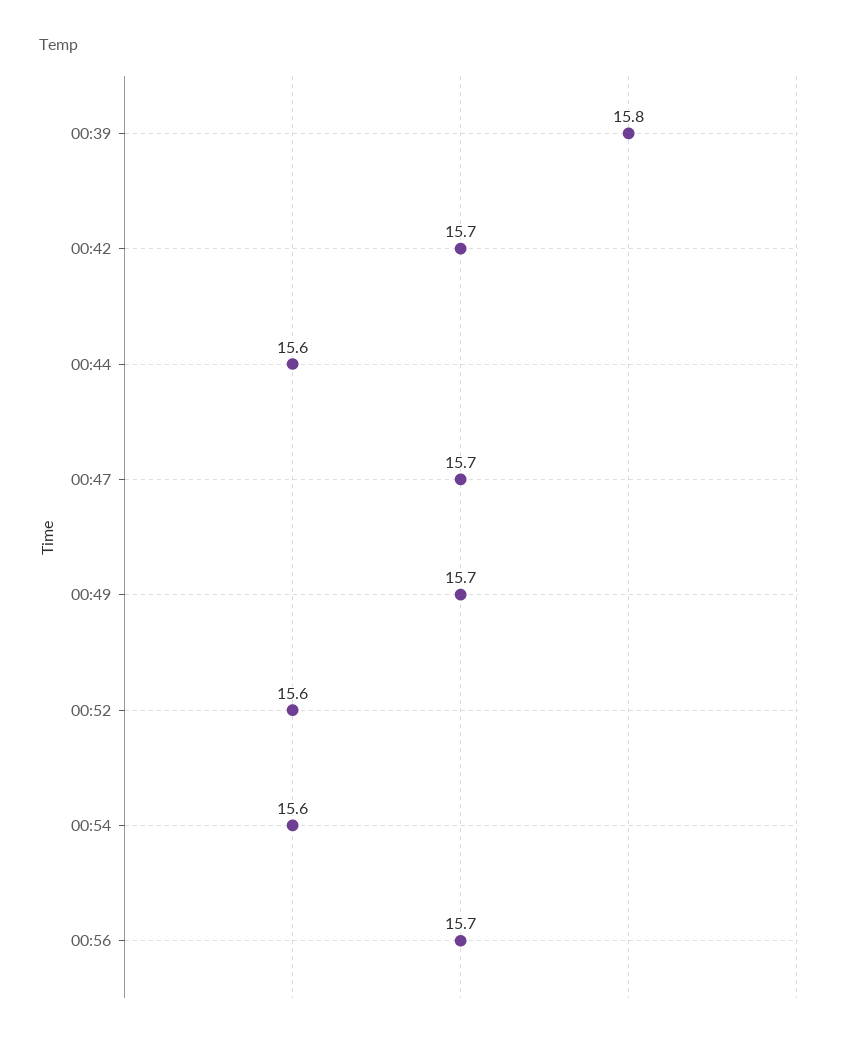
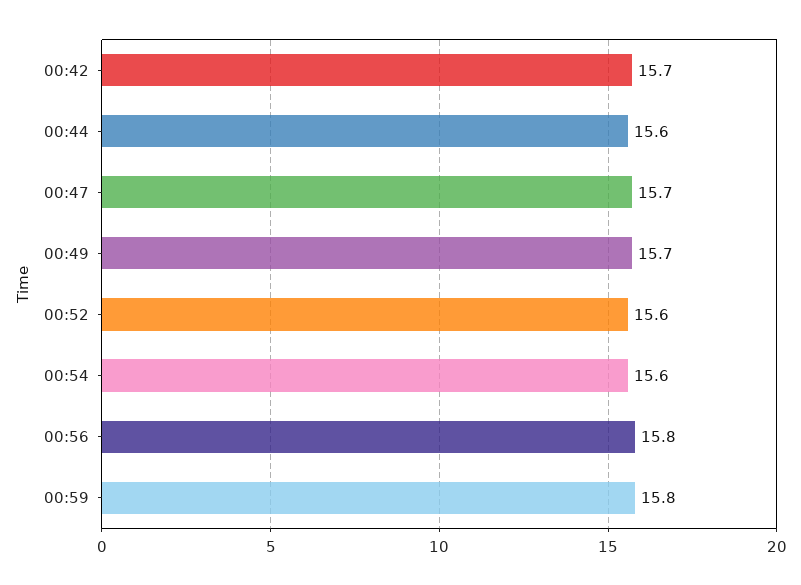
00:39: 15.8 -> none
00:56: 15.7 -> 15.8
00:59: none -> 15.8

